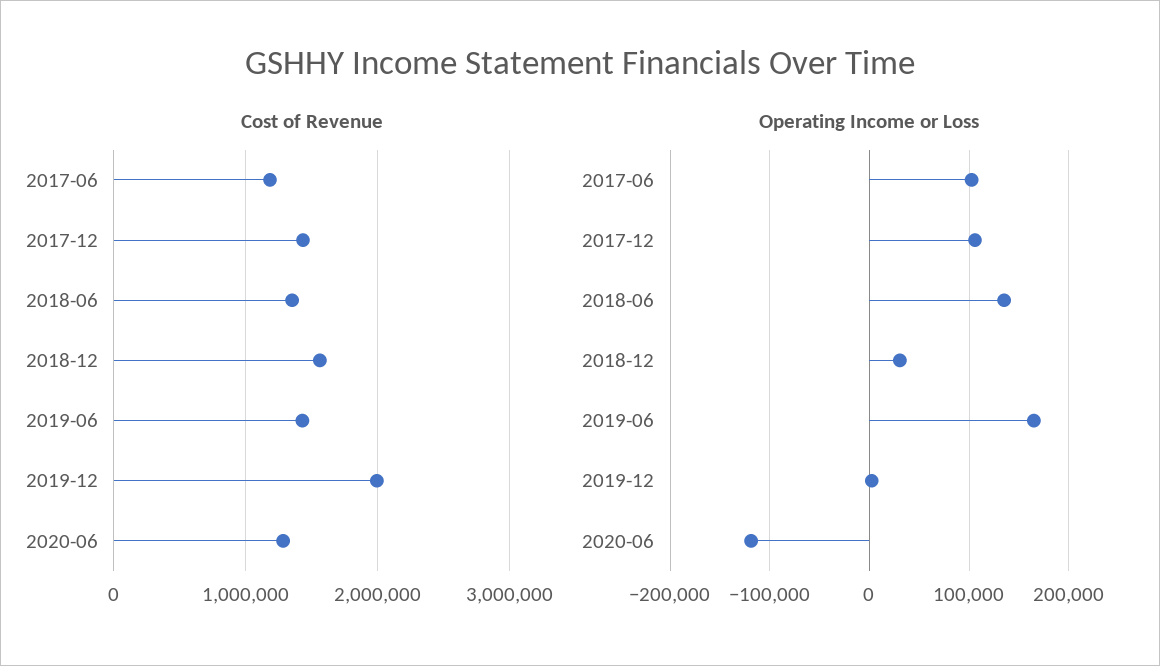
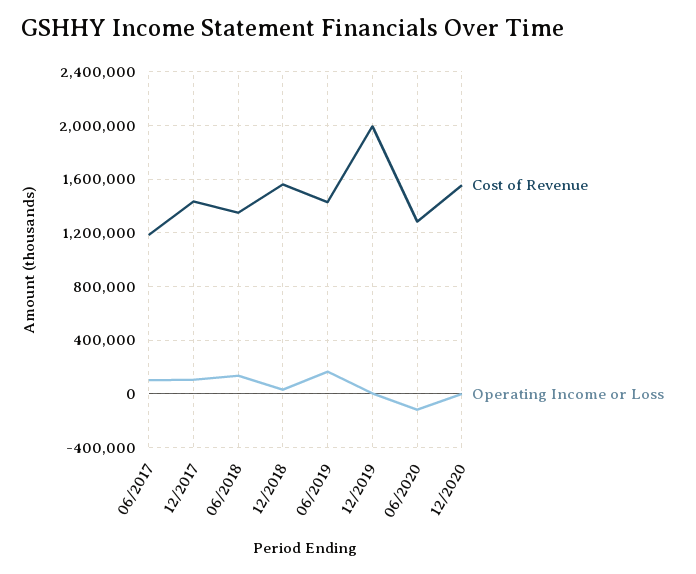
Cost of Revenue, 12/2020: none -> 1550000
Operating Income or Loss, 12/2020: none -> 0

